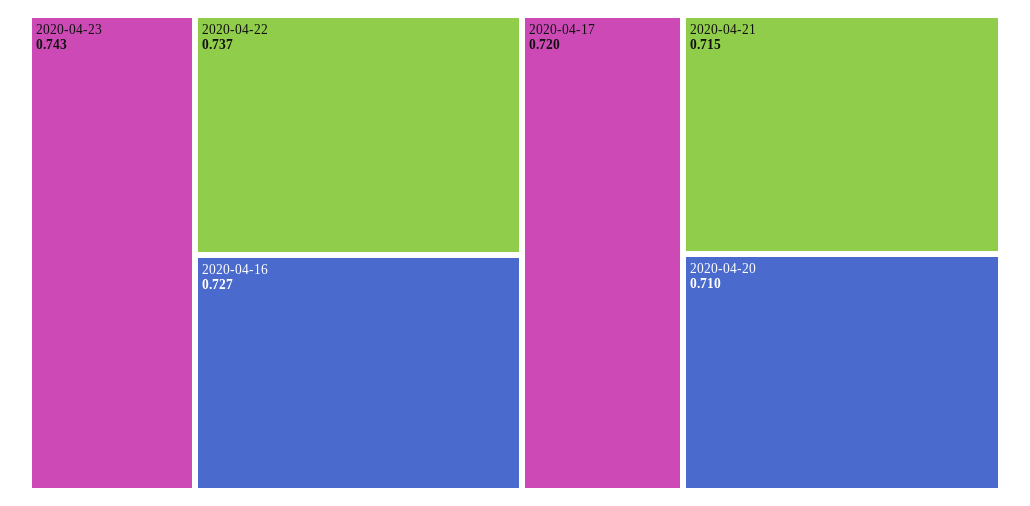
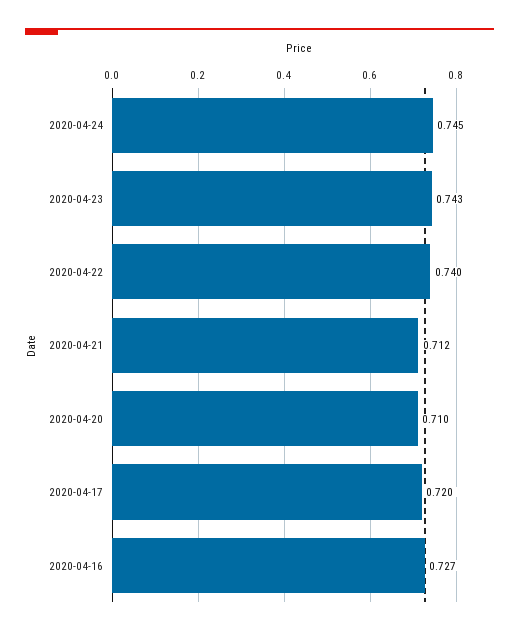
2020-04-22: 0.737 -> 0.74
2020-04-21: 0.715 -> 0.712
2020-04-24: none -> 0.745

